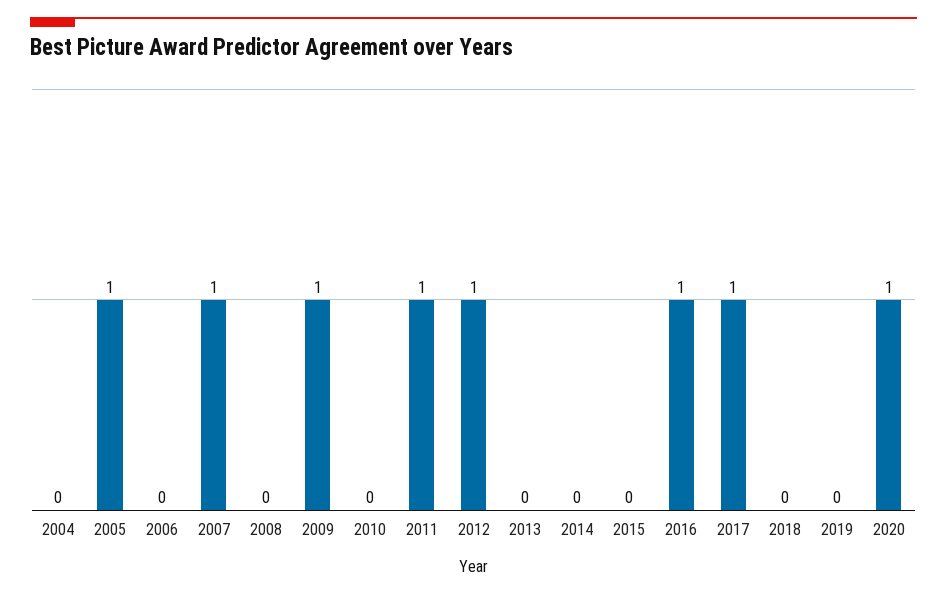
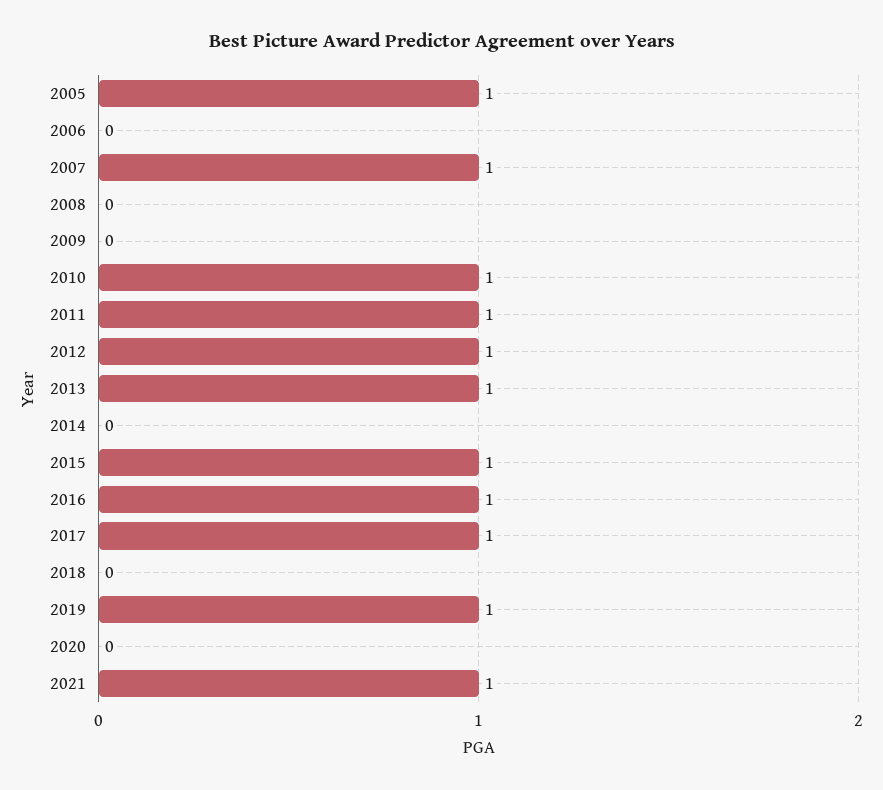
2004: 0 -> none
2009: 1 -> 0
2010: 0 -> 1
2013: 0 -> 1
2015: 0 -> 1
2019: 0 -> 1
2020: 1 -> 0
2021: none -> 1

